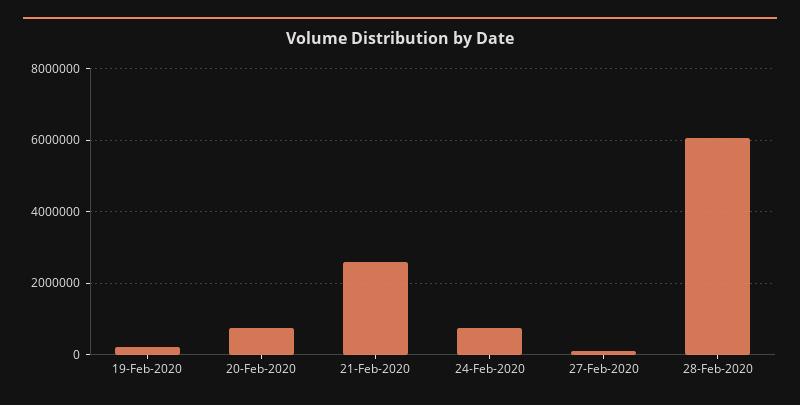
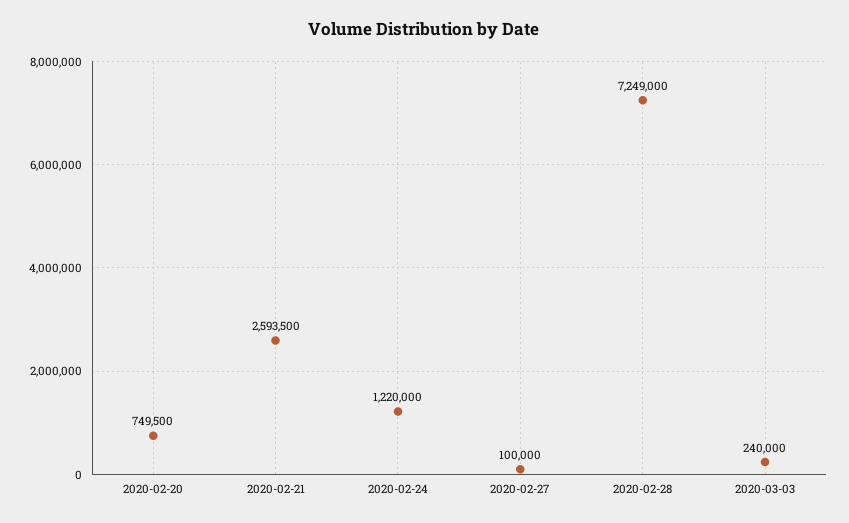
19-Feb-2020: 200000 -> none
24-Feb-2020: 800000 -> 1220000
28-Feb-2020: 6000000 -> 7249000
2020-03-03: none -> 240000

